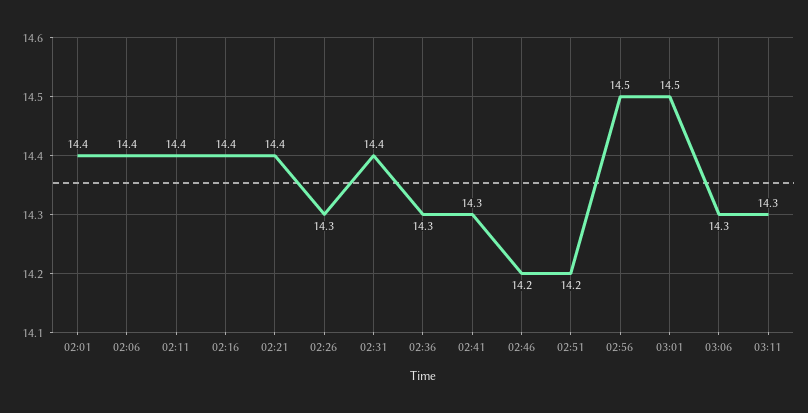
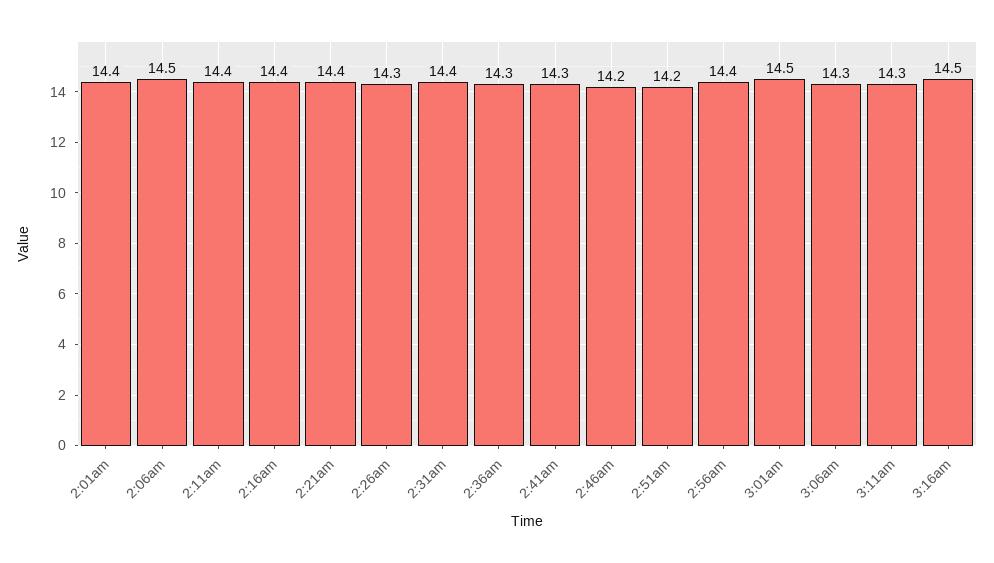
02:06: 14.4 -> 14.5
02:56: 14.5 -> 14.4
3:16am: none -> 14.5

